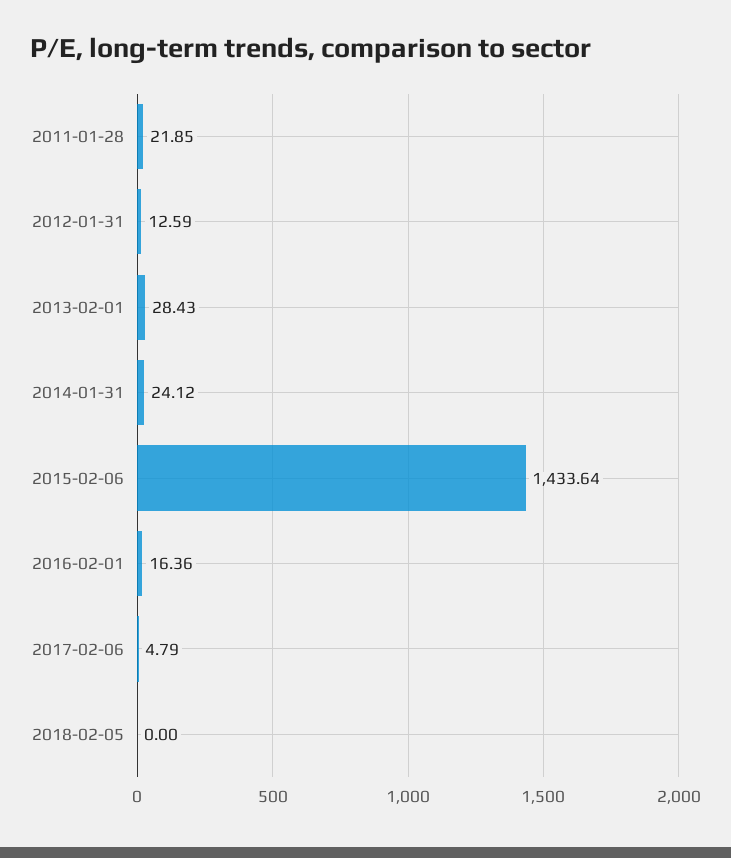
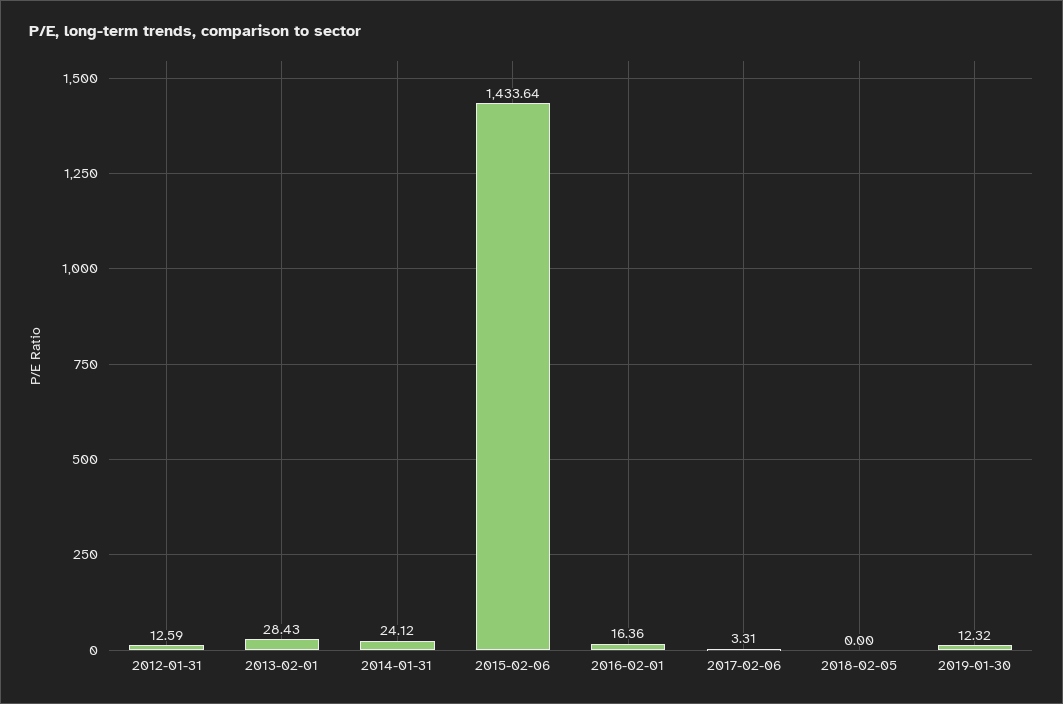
2011-01-28: 21.85 -> none
2017-02-06: 4.79 -> 3.31
2019-01-30: none -> 12.32

